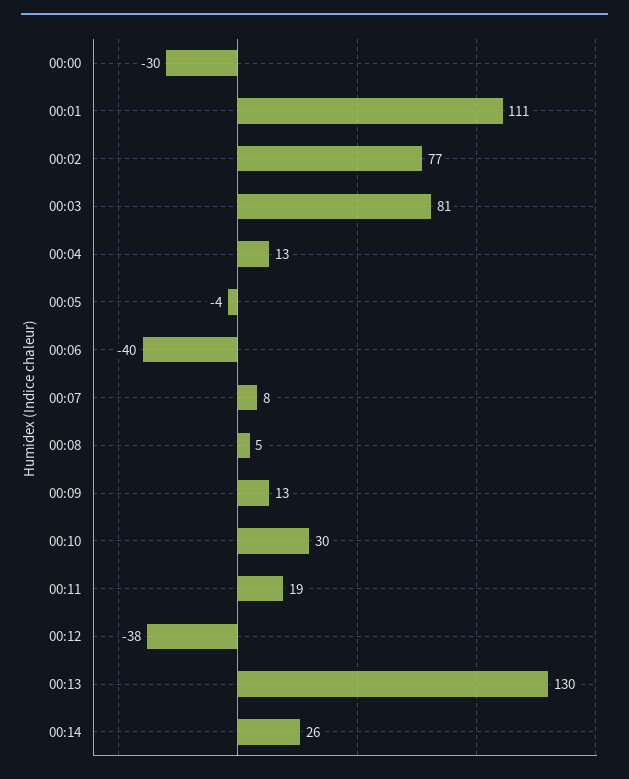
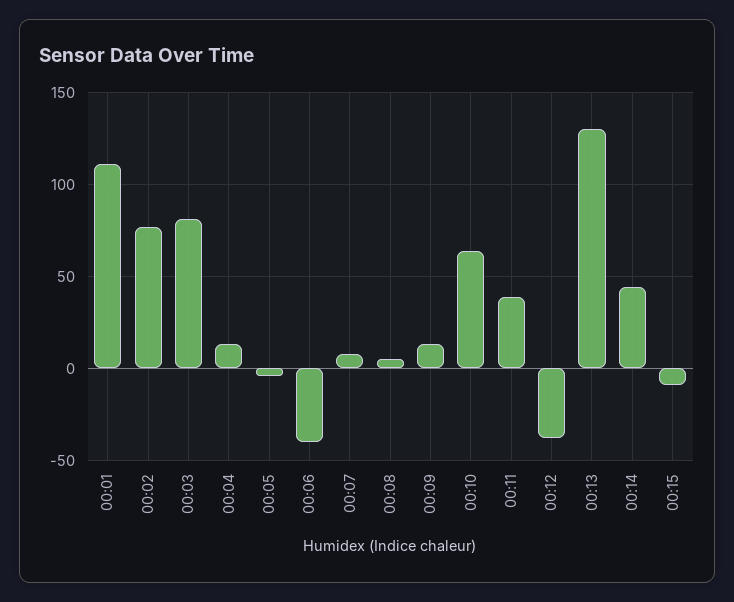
00:00: -30 -> none
00:10: 30 -> 65
00:11: 19 -> 40
00:14: 26 -> 45
00:15: none -> -10

